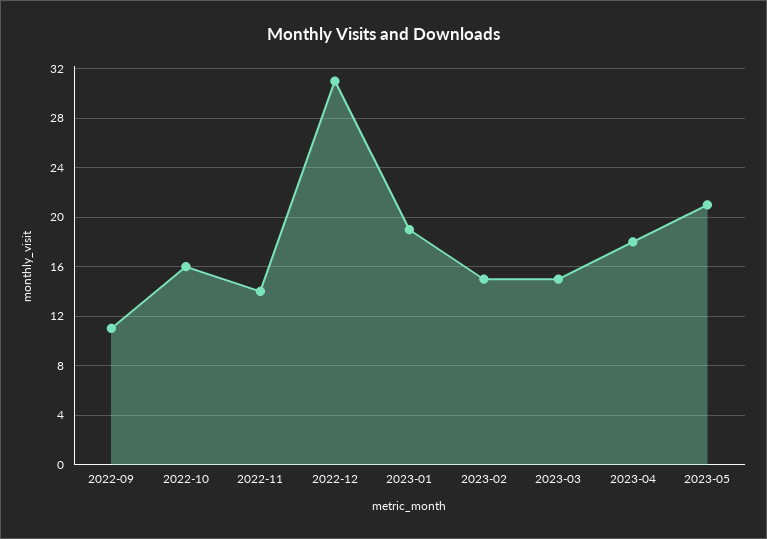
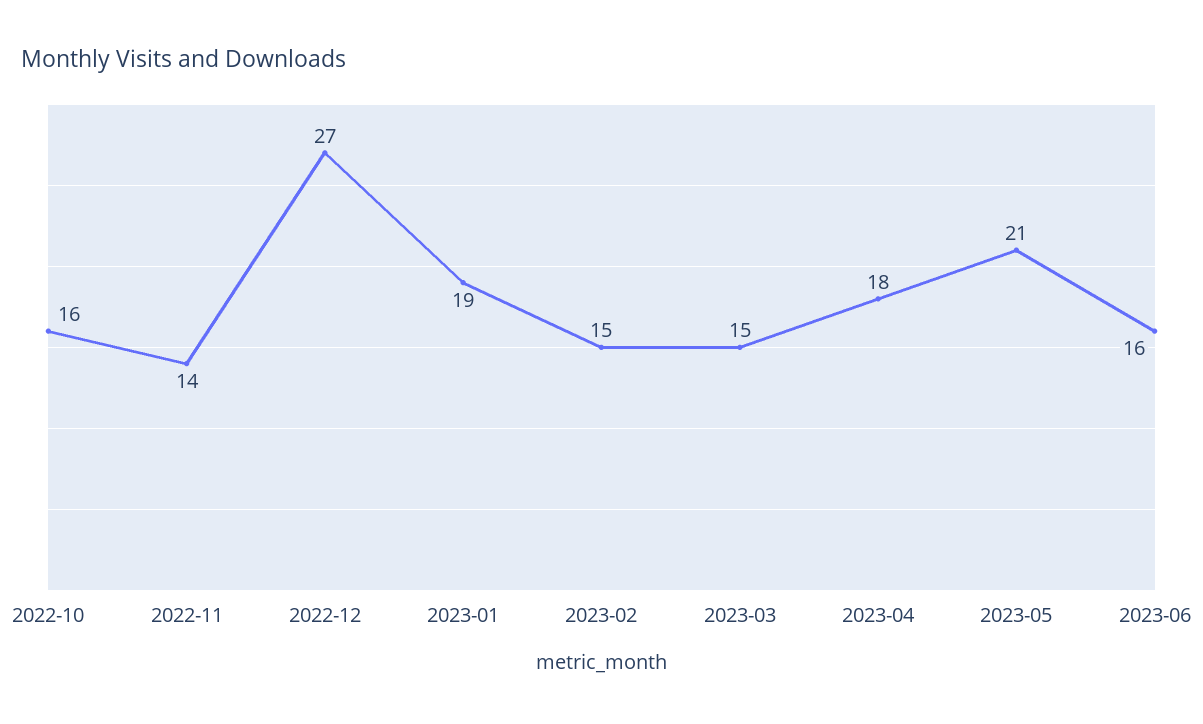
2022-09: 11 -> none
2022-12: 31 -> 27
2023-06: none -> 16

